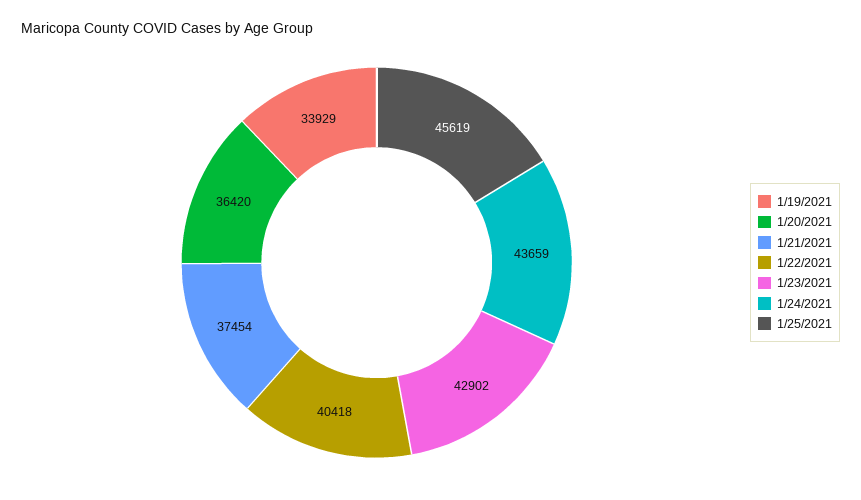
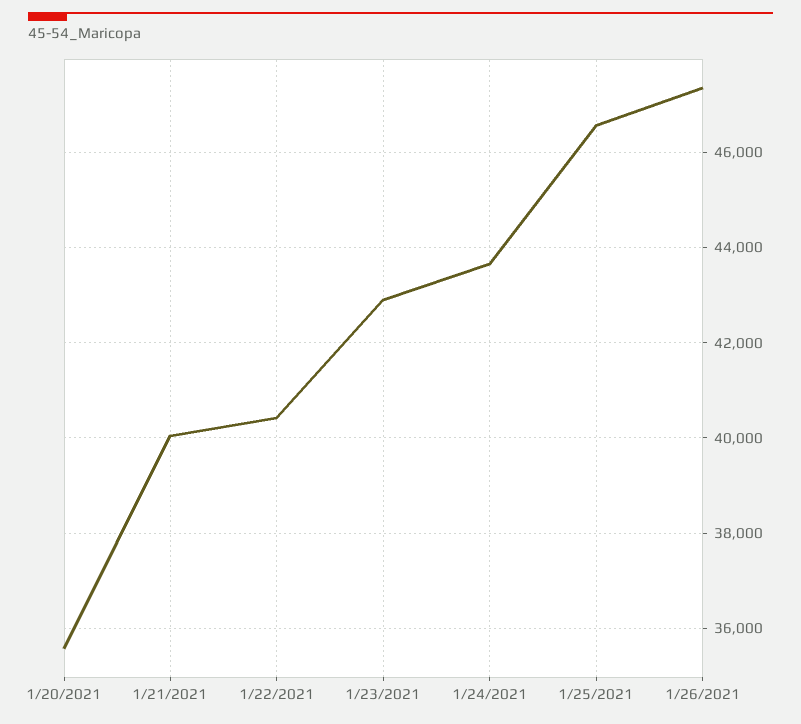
1/19/2021: 33929 -> none
1/20/2021: 36420 -> 35600
1/21/2021: 37454 -> 40000
1/25/2021: 45619 -> 46600
1/26/2021: none -> 47400

